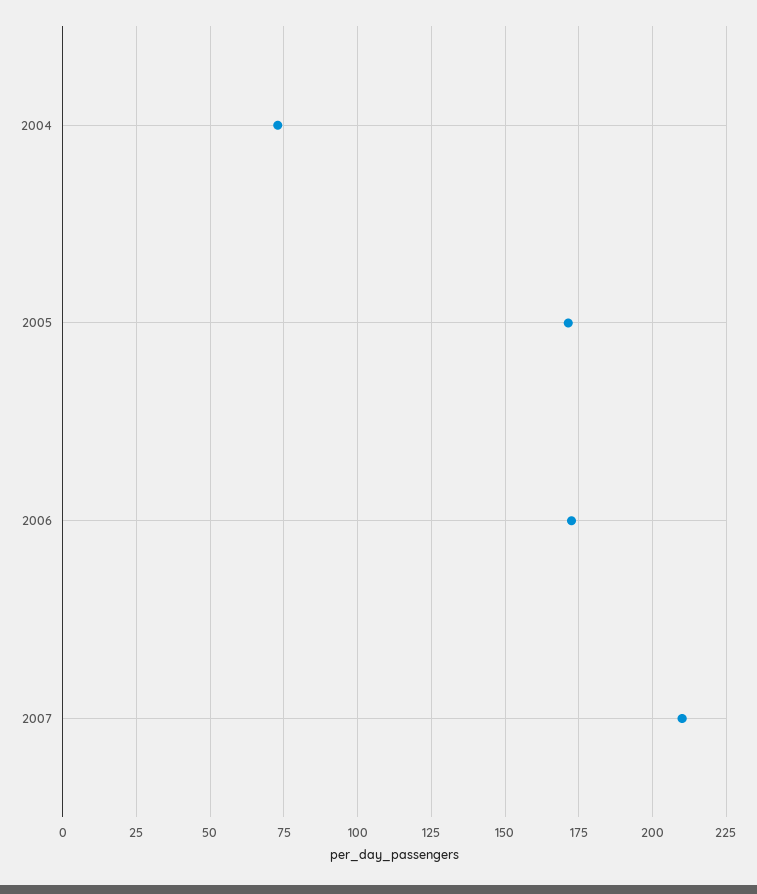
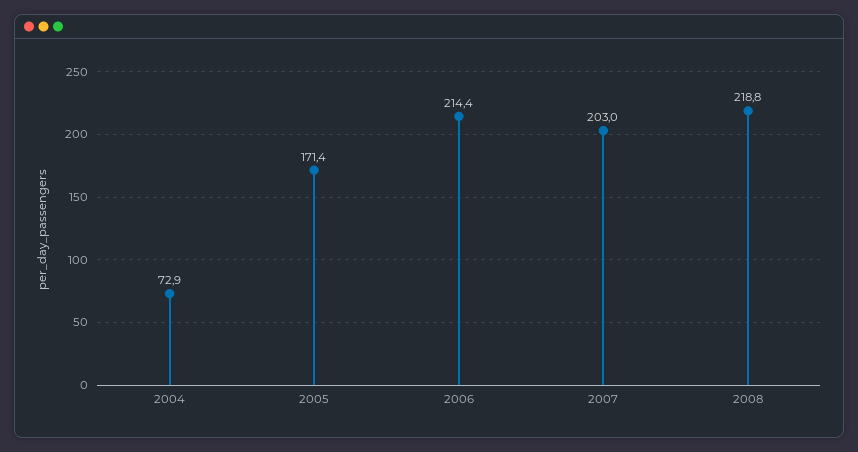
2006: 172.5 -> 214.4
2007: 210 -> 203
2008: none -> 218.8

